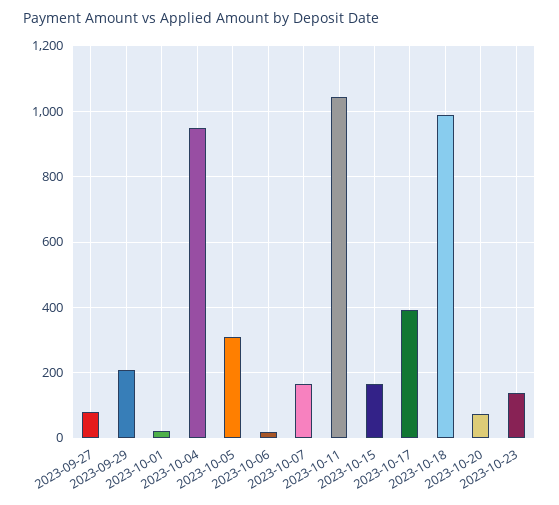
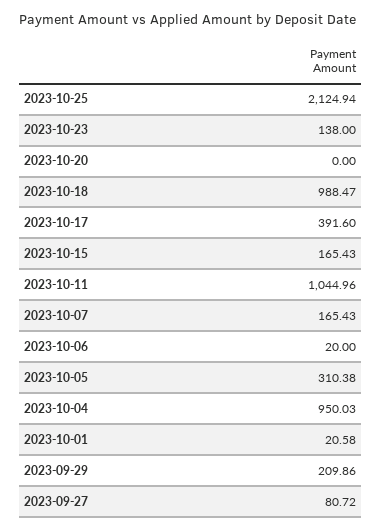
2023-10-20: 80 -> 0
2023-10-25: none -> 2124.94

